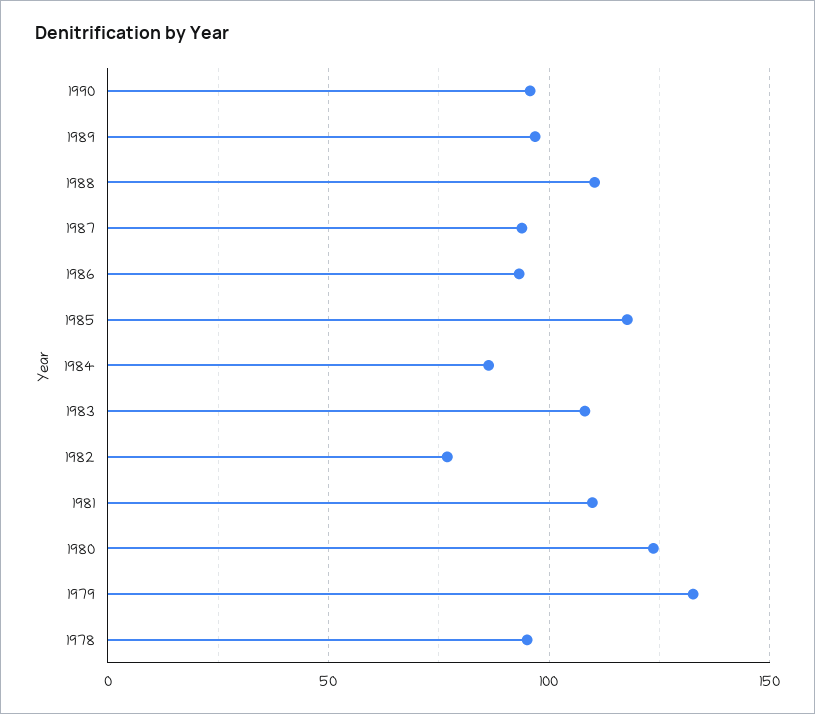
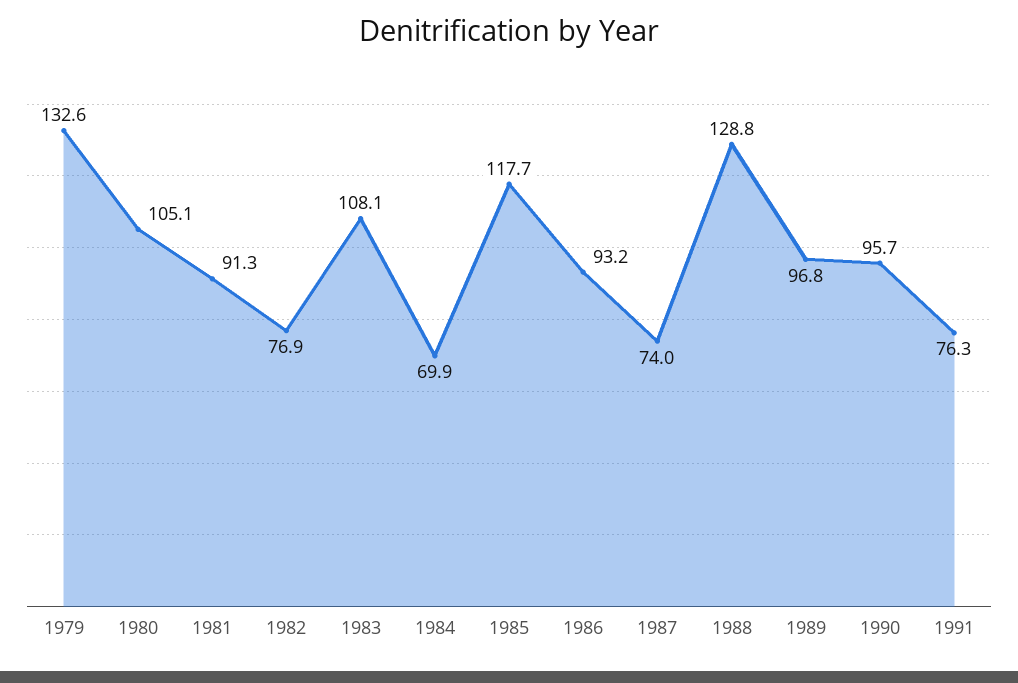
1988: 110 -> 128.8
1987: 95 -> 74
1984: 85 -> 69.9
1981: 110 -> 91.3
1980: 125 -> 105.1
1978: 95 -> none
1991: none -> 76.3

